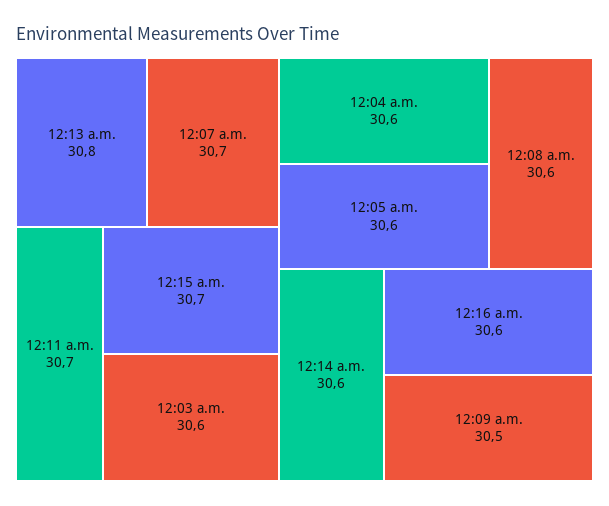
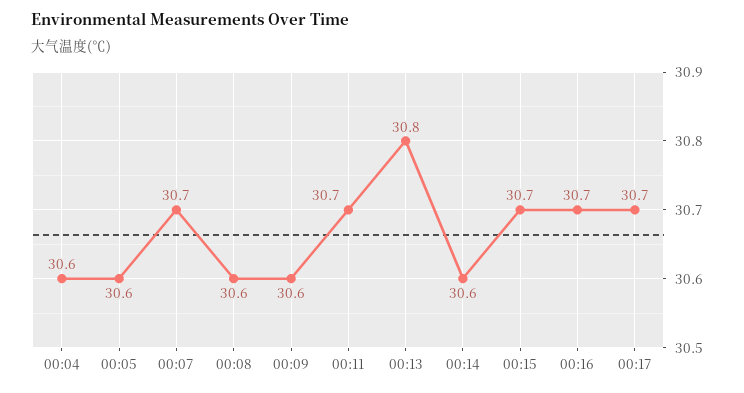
12:03 a.m.: 30.6 -> none
12:16 a.m.: 30.6 -> 30.7
12:09 a.m.: 30.5 -> 30.6
00:17: none -> 30.7

